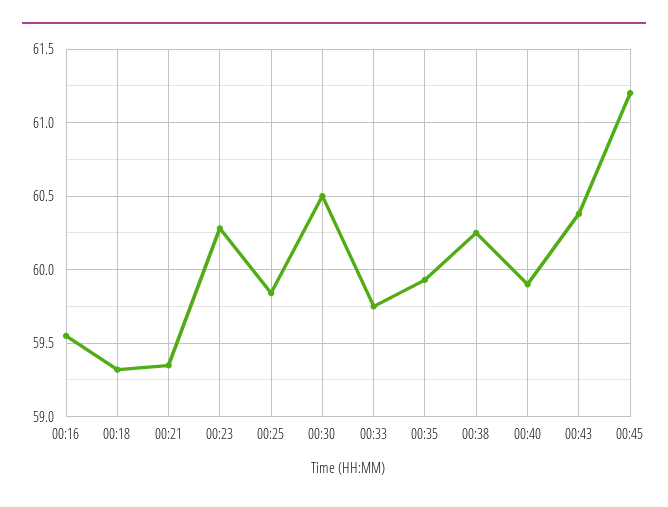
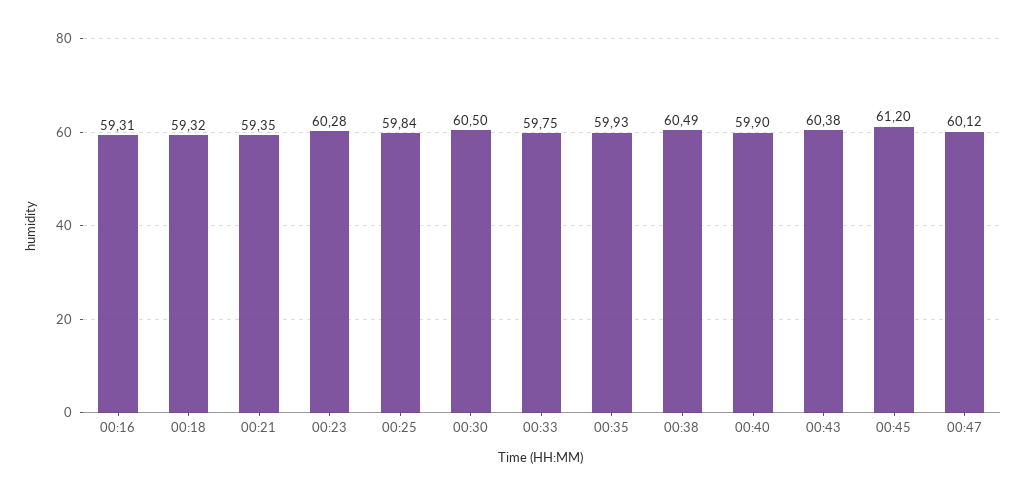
00:16: 59.55 -> 59.31
00:38: 60.25 -> 60.49
00:47: none -> 60.12

